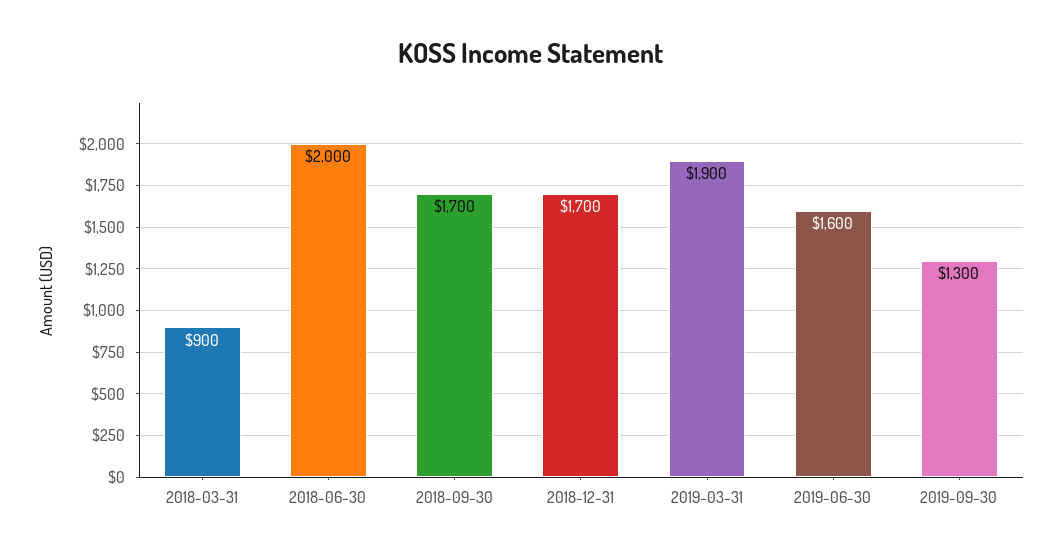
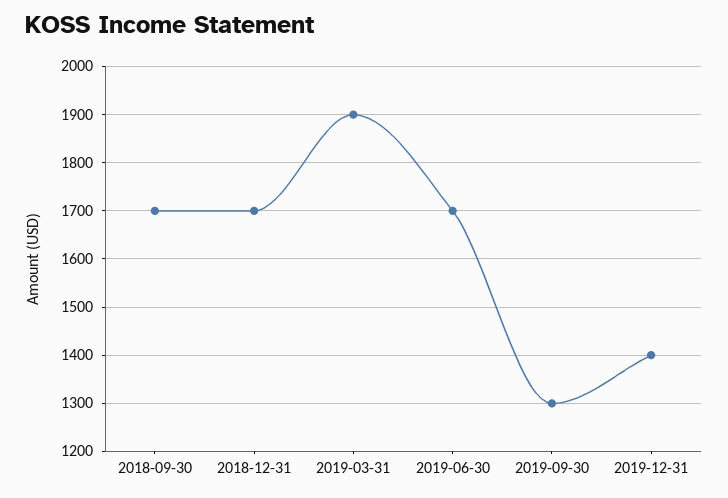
2018-03-31: 900 -> none
2018-06-30: 2000 -> none
2019-06-30: 1600 -> 1700
2019-12-31: none -> 1400

